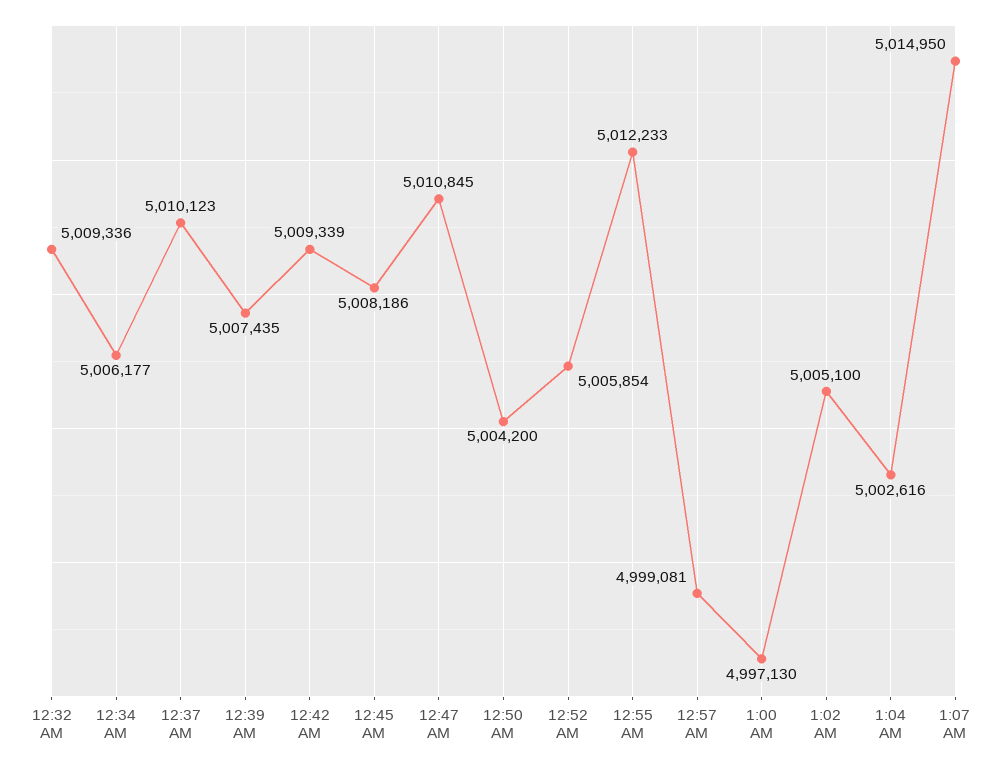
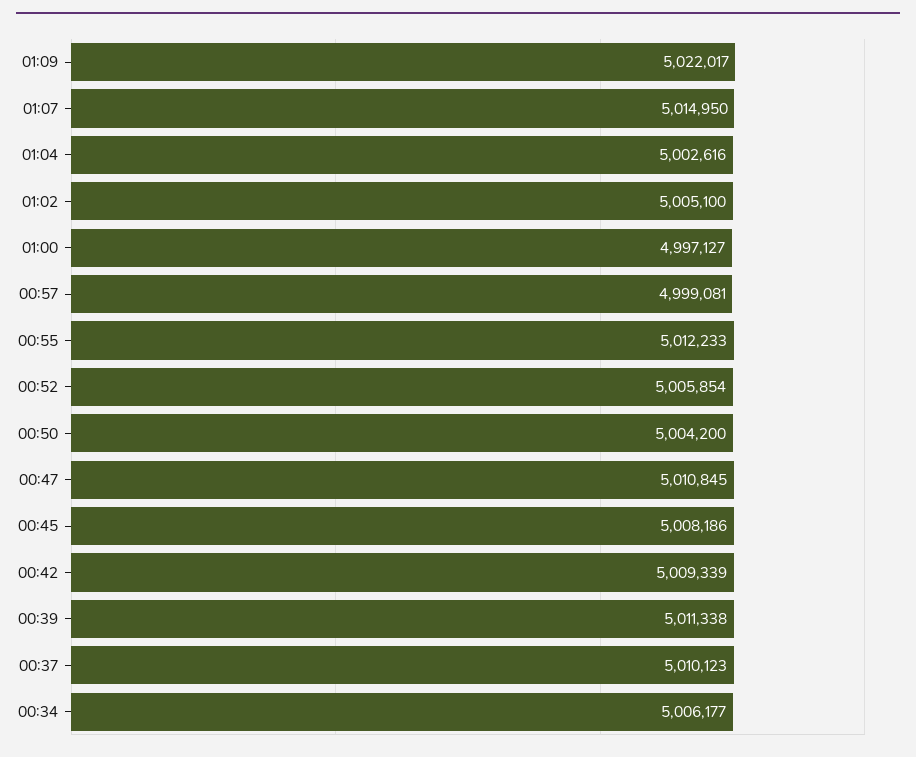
12:32 AM: 5009336 -> none
12:39 AM: 5007435 -> 5011338
1:00 AM: 4997130 -> 4997127
01:09: none -> 5022017

